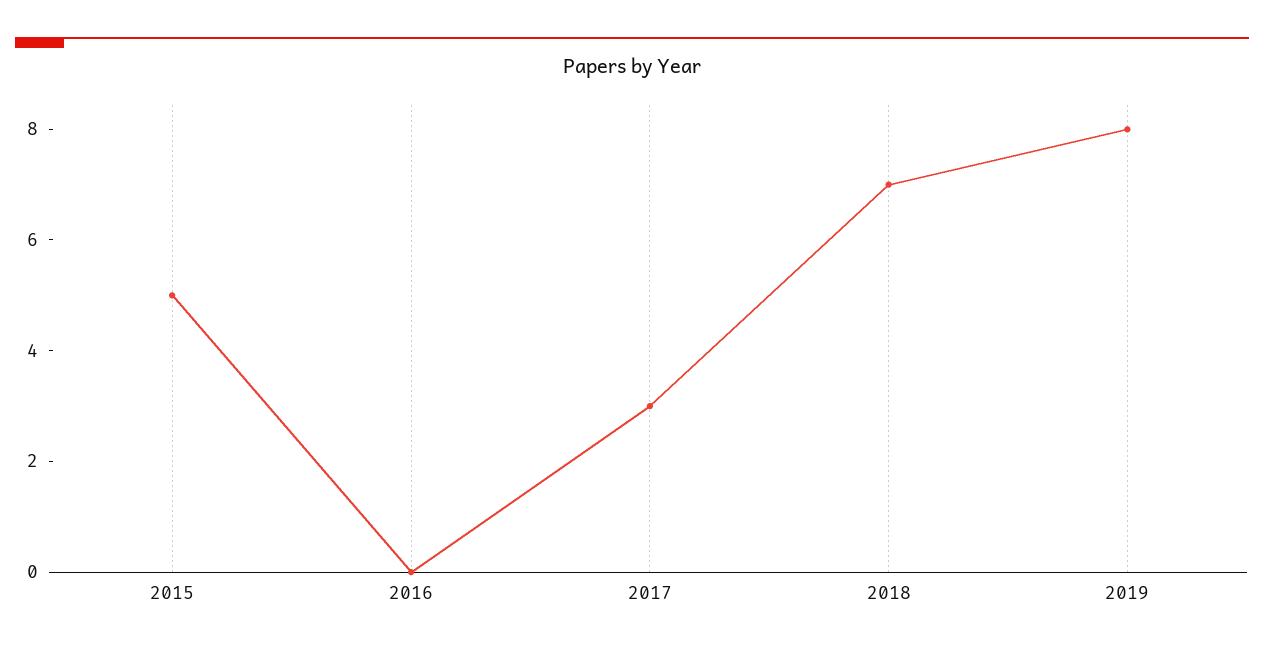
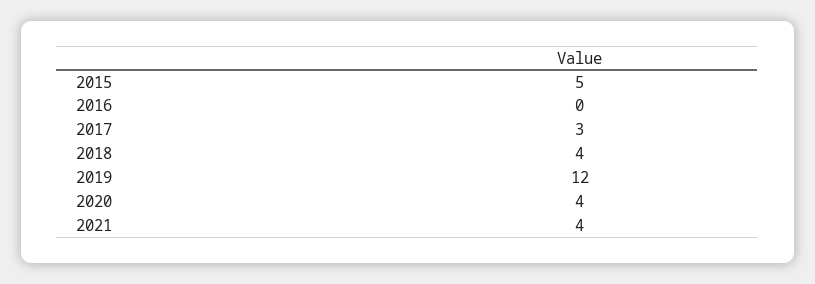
2018: 7 -> 4
2019: 8 -> 12
2020: none -> 4
2021: none -> 4

